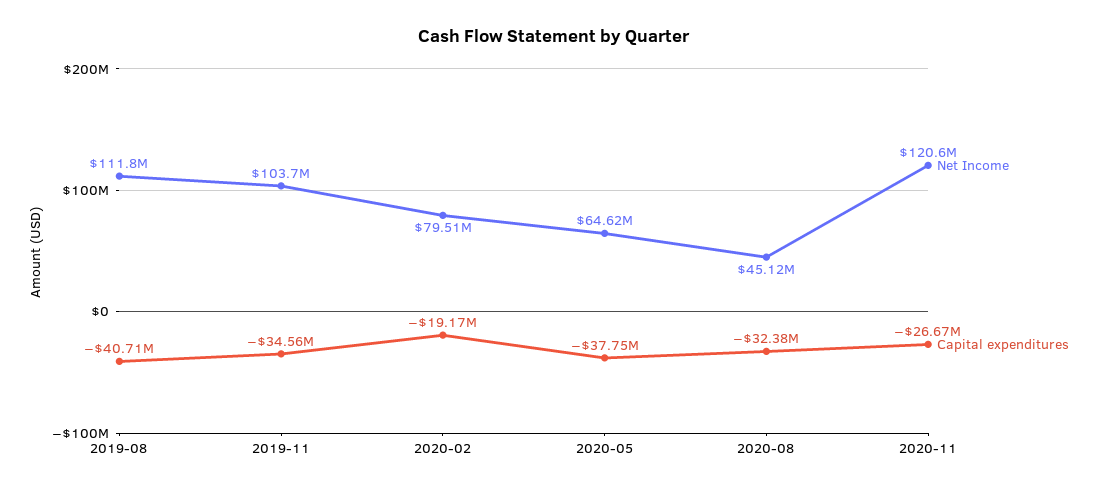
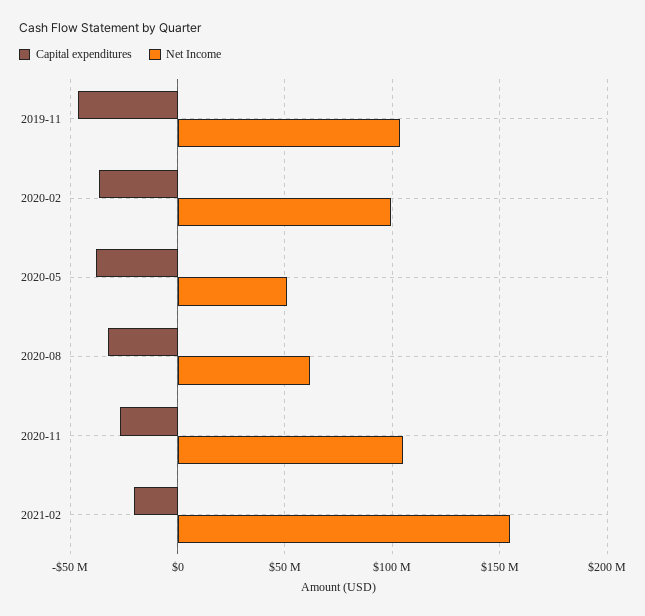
Net Income, 2019-08: 111800000 -> none
Capital expenditures, 2019-08: -40710000 -> none
Capital expenditures, 2019-11: -34560000 -> -45000000
Net Income, 2020-02: 79510000 -> 100000000
Capital expenditures, 2020-02: -19170000 -> -35000000
Net Income, 2020-05: 64620000 -> 50000000
Net Income, 2020-08: 45120000 -> 60000000
Net Income, 2020-11: 120600000 -> 105000000
Capital expenditures, 2021-02: none -> -20000000
Net Income, 2021-02: none -> 155000000

